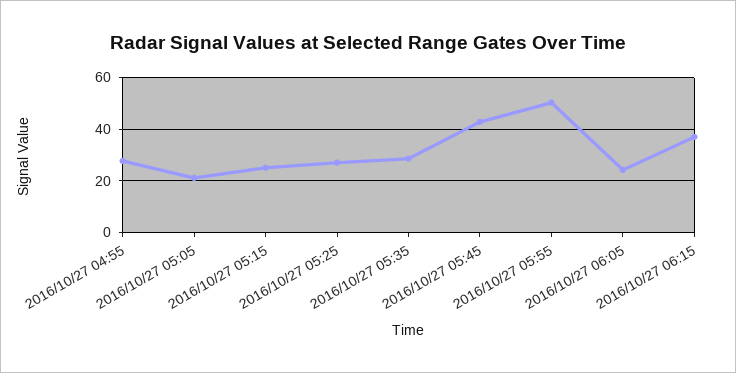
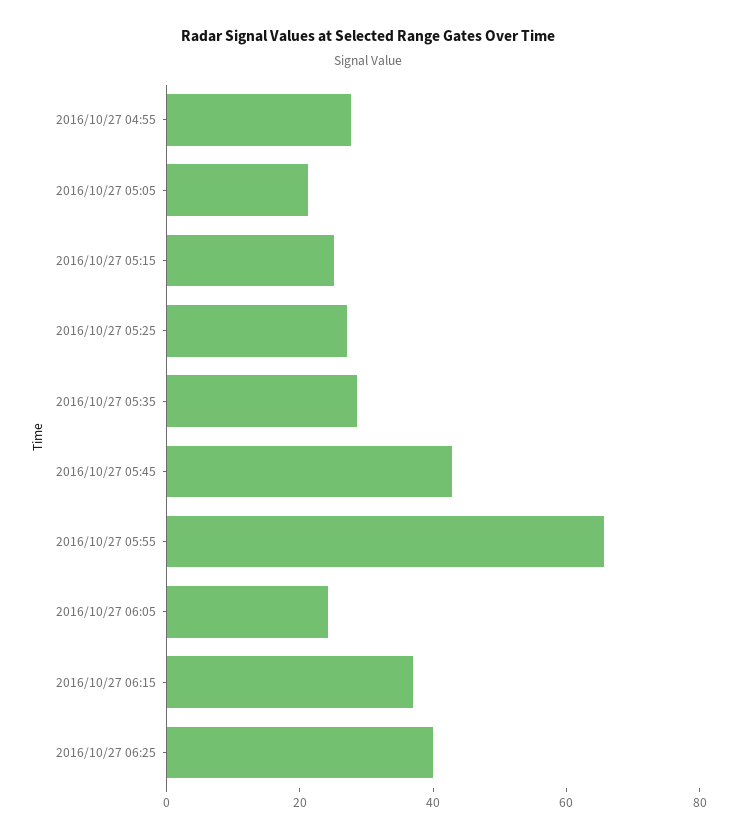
2016/10/27 05:55: 50 -> 65
2016/10/27 06:25: none -> 40

